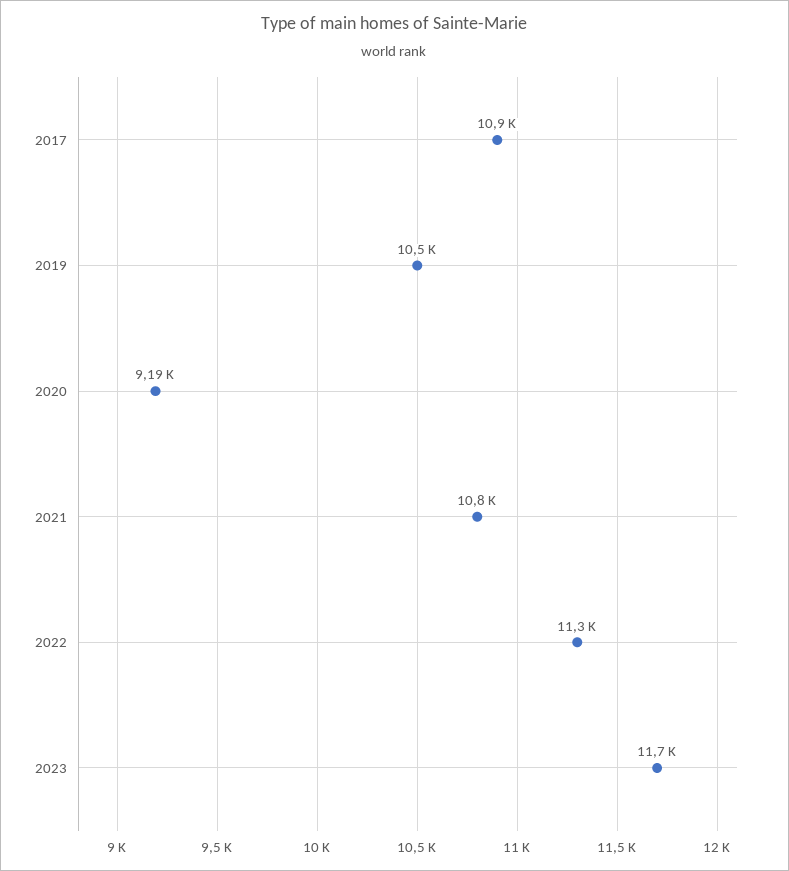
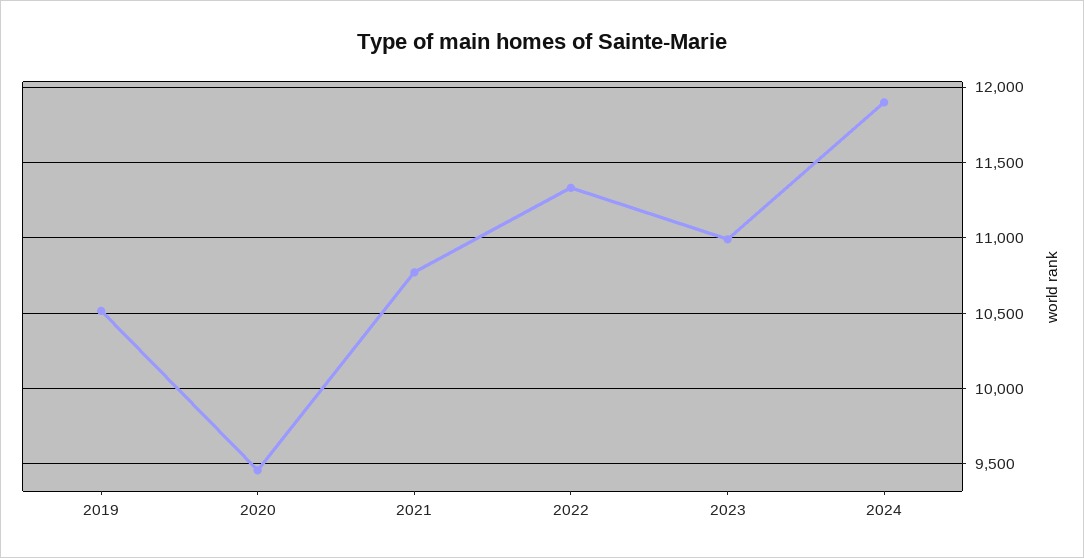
2017: 10900 -> none
2020: 9190 -> 9450
2023: 11700 -> 11000
2024: none -> 11900

